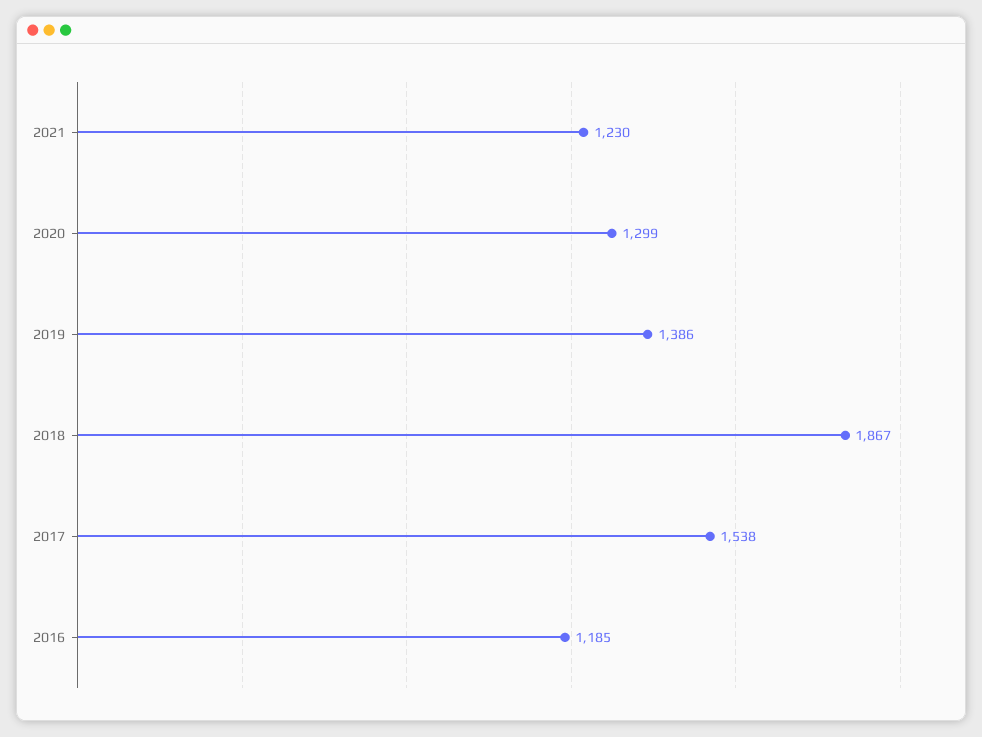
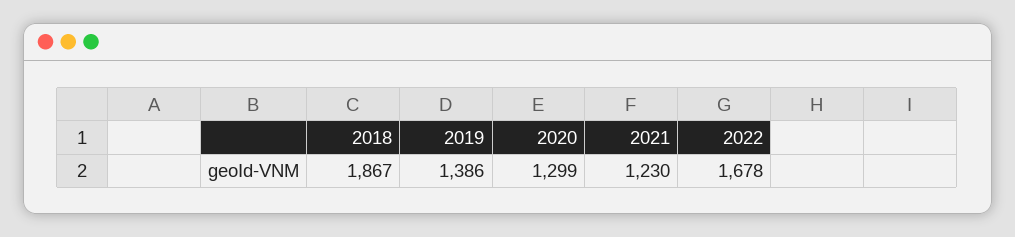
2017: 1538 -> none
2016: 1185 -> none
2022: none -> 1678

